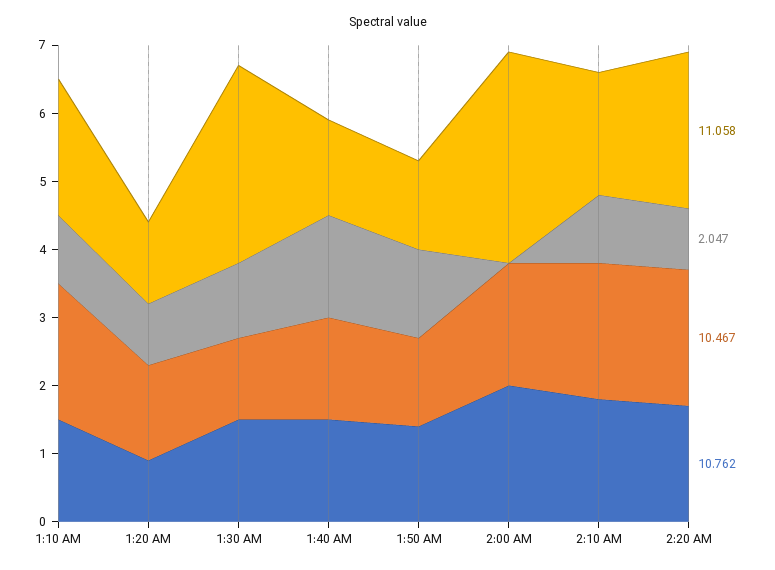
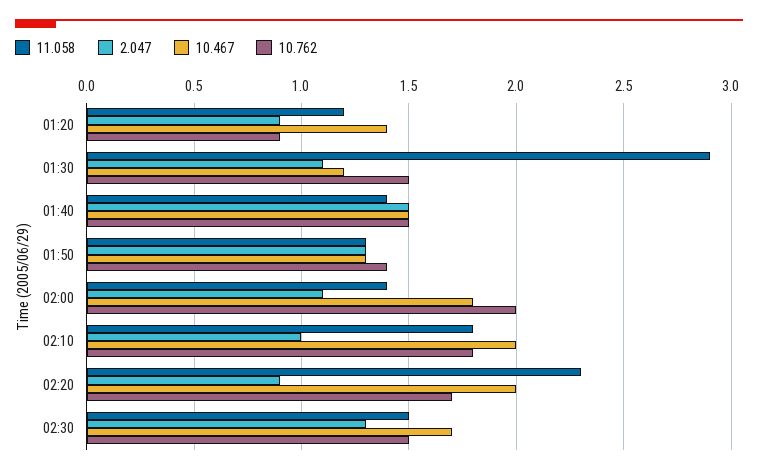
11.058, 1:10 AM: 2 -> none
2.047, 1:10 AM: 1 -> none
10.467, 1:10 AM: 2 -> none
10.762, 1:10 AM: 1.5 -> none
11.058, 2:00 AM: 3 -> 1.4
2.047, 2:00 AM: 0 -> 1.1
11.058, 02:30: none -> 1.5
2.047, 02:30: none -> 1.3
10.467, 02:30: none -> 1.7
10.762, 02:30: none -> 1.5

